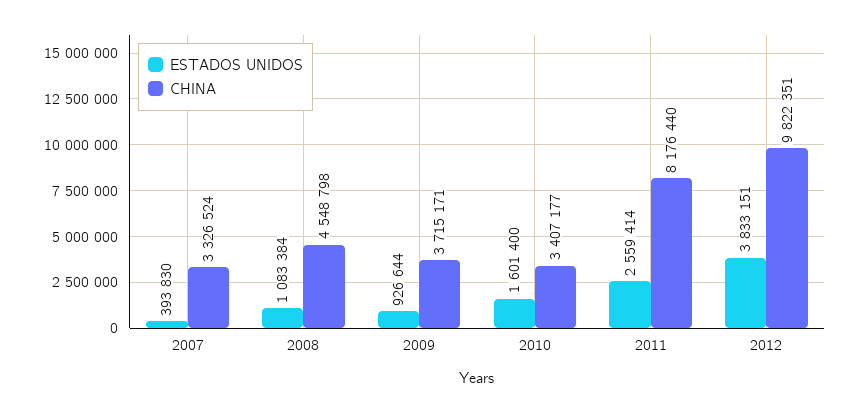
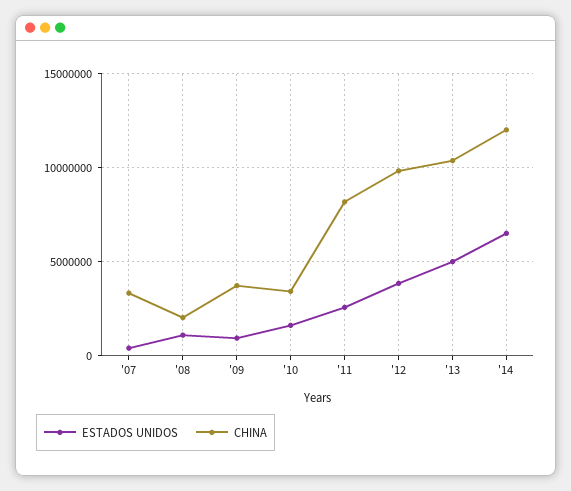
CHINA, 2008: 4548798 -> 2000000
ESTADOS UNIDOS, '13: none -> 5000000
CHINA, '13: none -> 10500000
ESTADOS UNIDOS, '14: none -> 6500000
CHINA, '14: none -> 12000000

